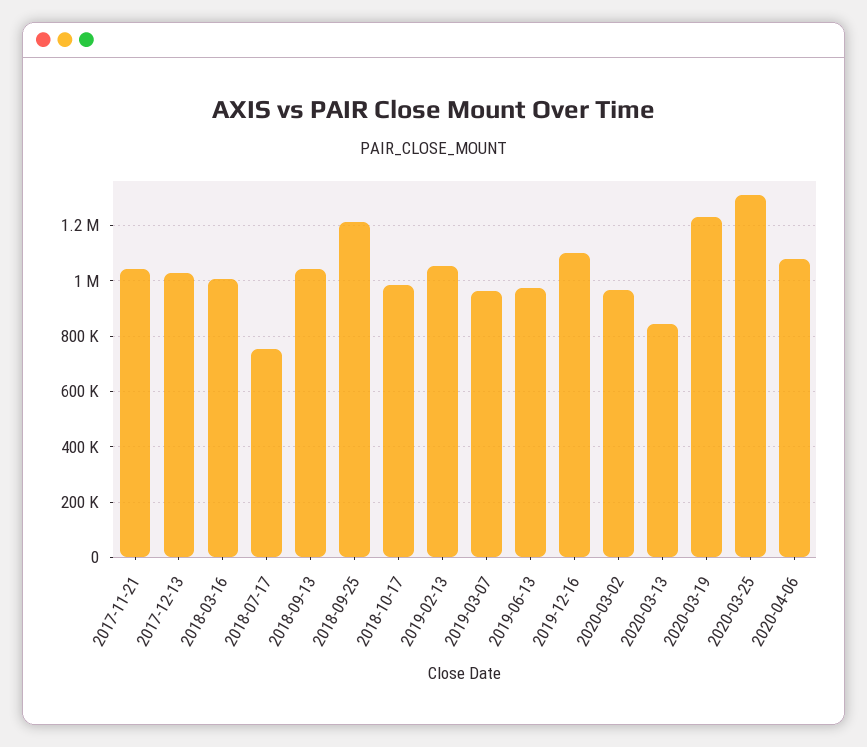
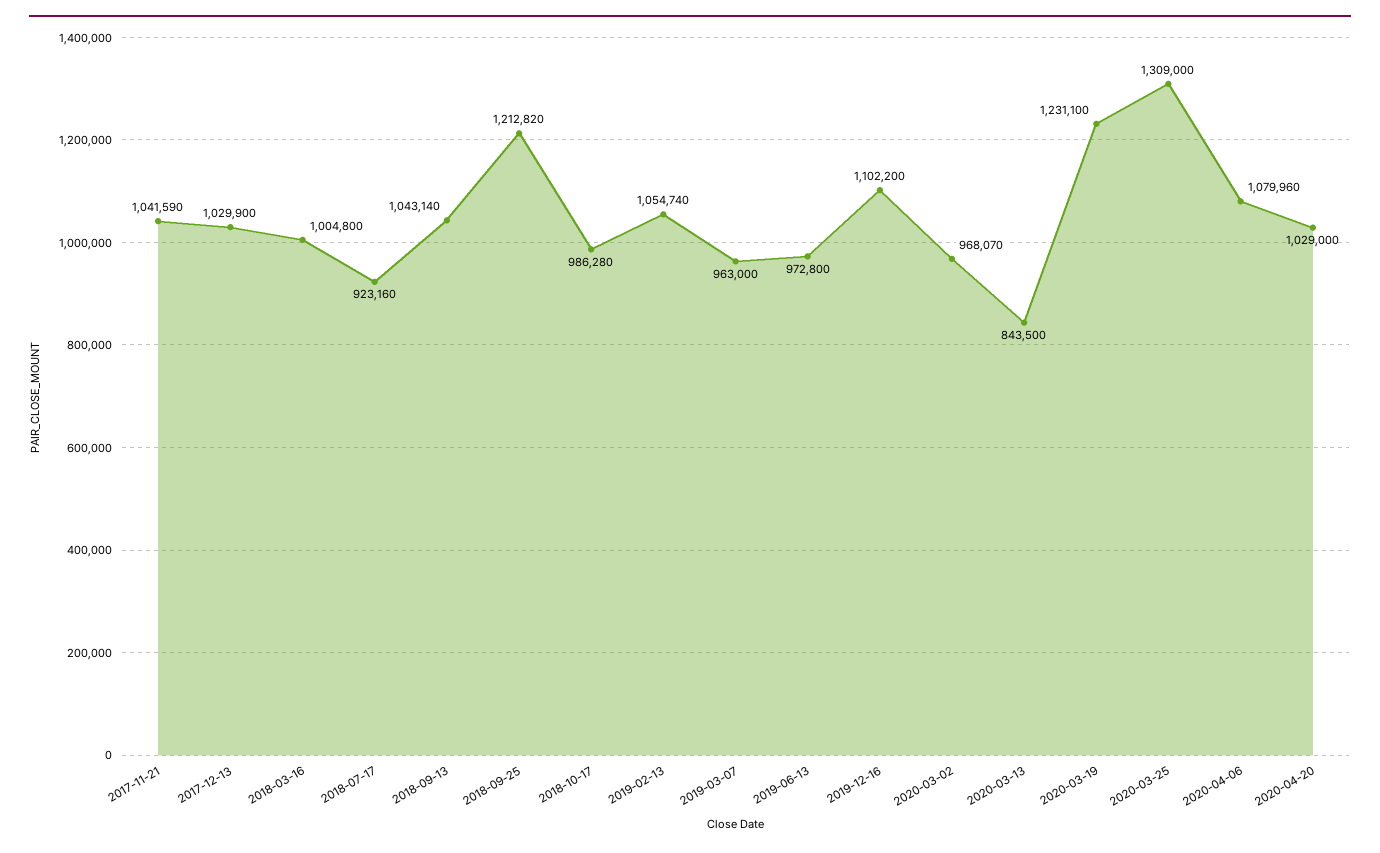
2018-07-17: 750000 -> 923160
2020-04-20: none -> 1029000

